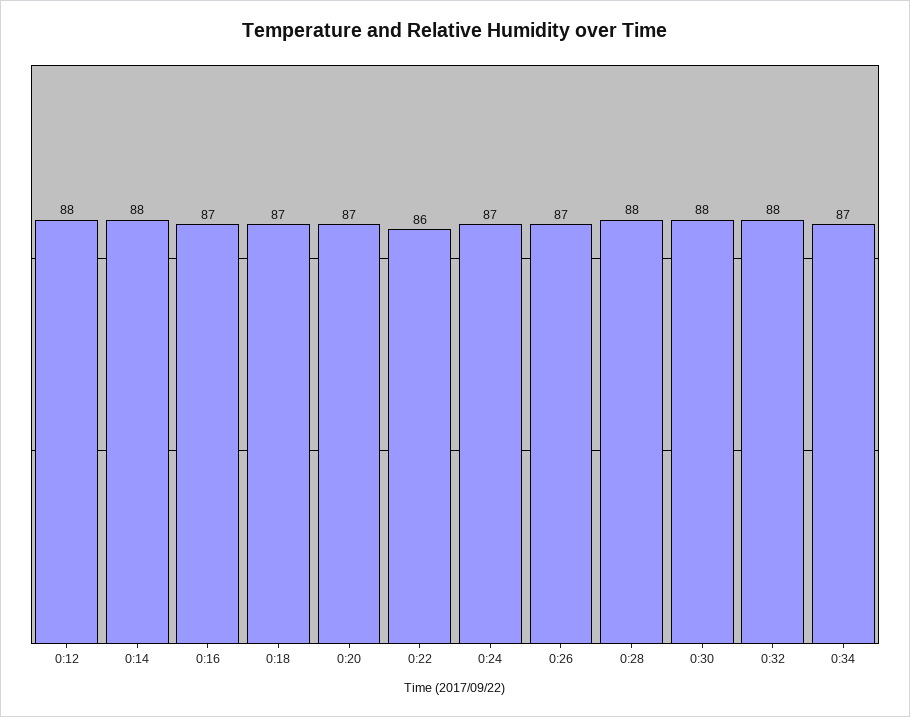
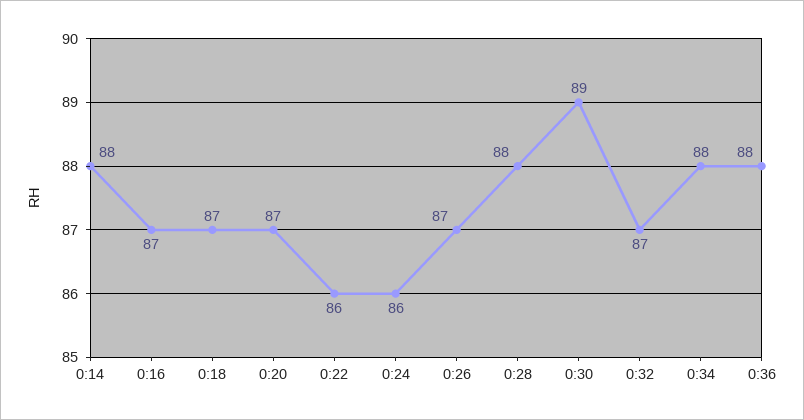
0:12: 88 -> none
0:24: 87 -> 86
0:30: 88 -> 89
0:32: 88 -> 87
0:34: 87 -> 88
0:36: none -> 88

